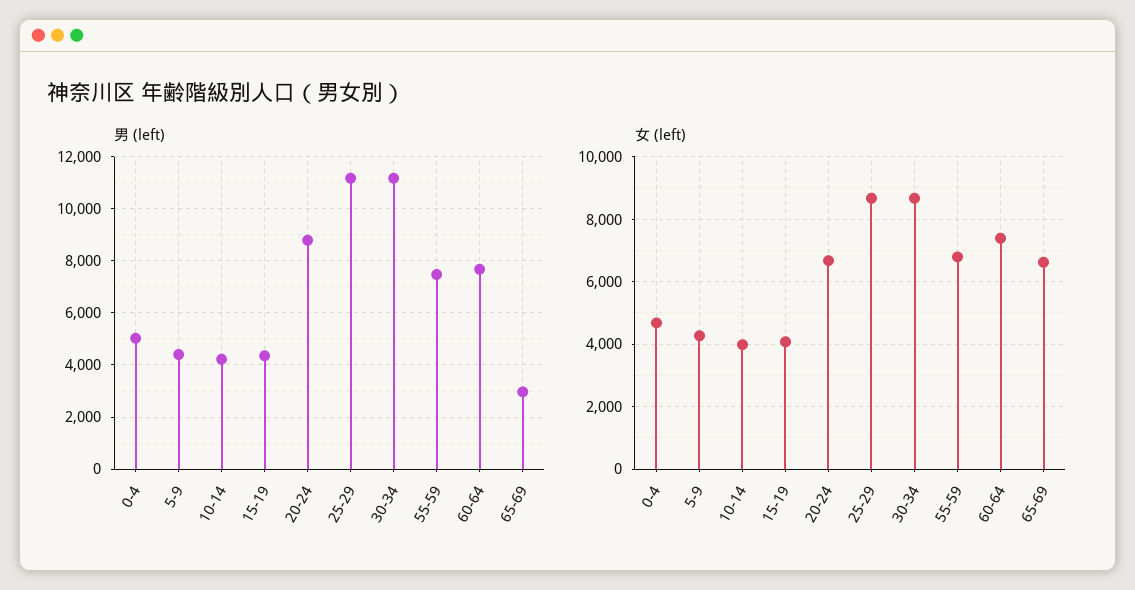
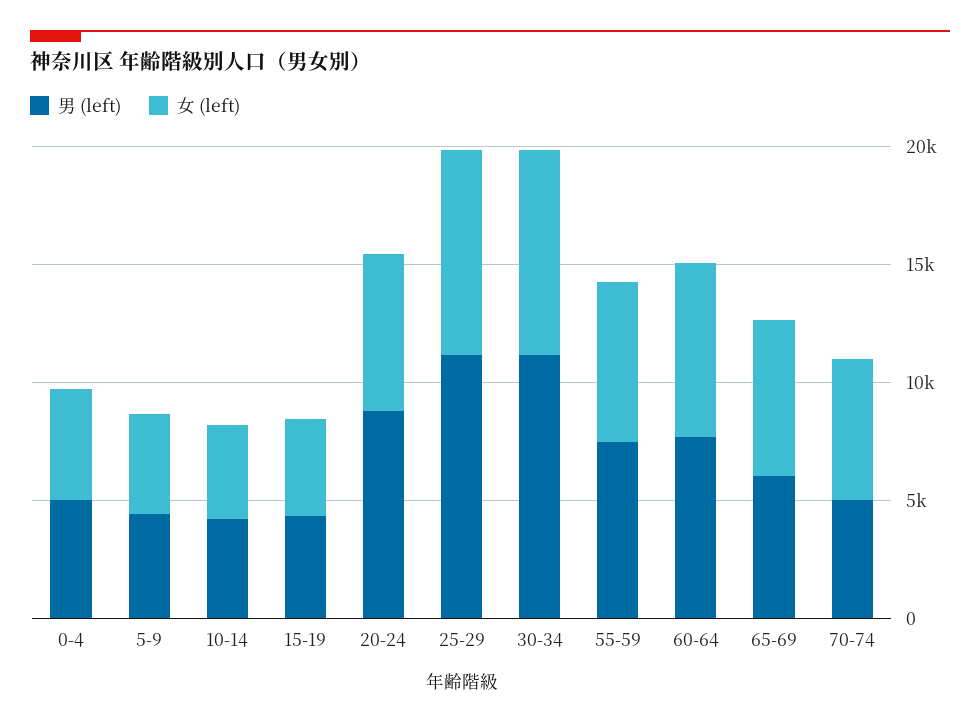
男 (left), 65-69: 3000 -> 6000
男 (left), 70-74: none -> 5000
女 (left), 70-74: none -> 6000

